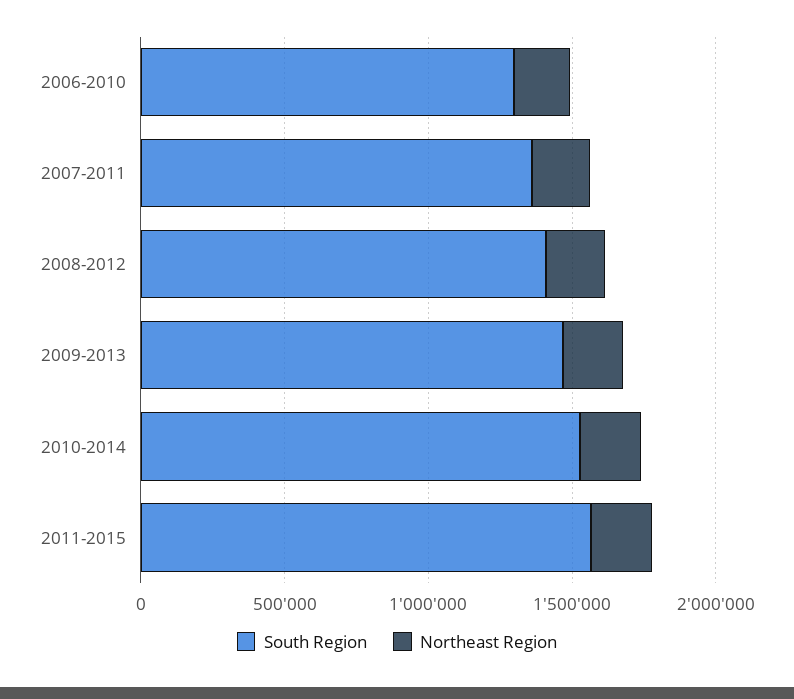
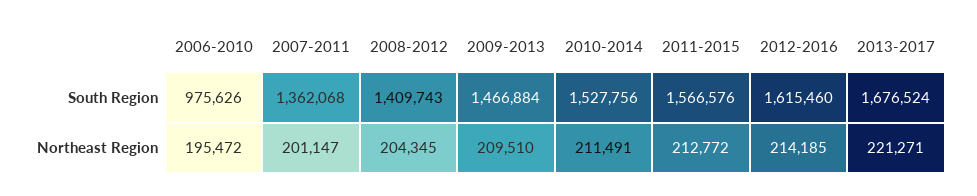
South Region, 2006-2010: 1300000 -> 975626
South Region, 2012-2016: none -> 1615460
South Region, 2013-2017: none -> 1676524
Northeast Region, 2012-2016: none -> 214185
Northeast Region, 2013-2017: none -> 221271

